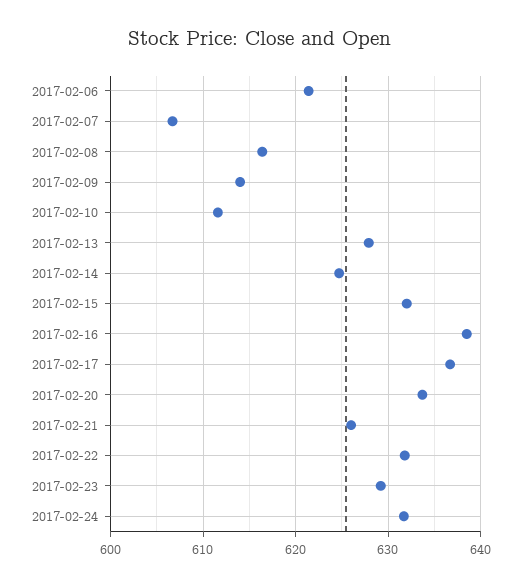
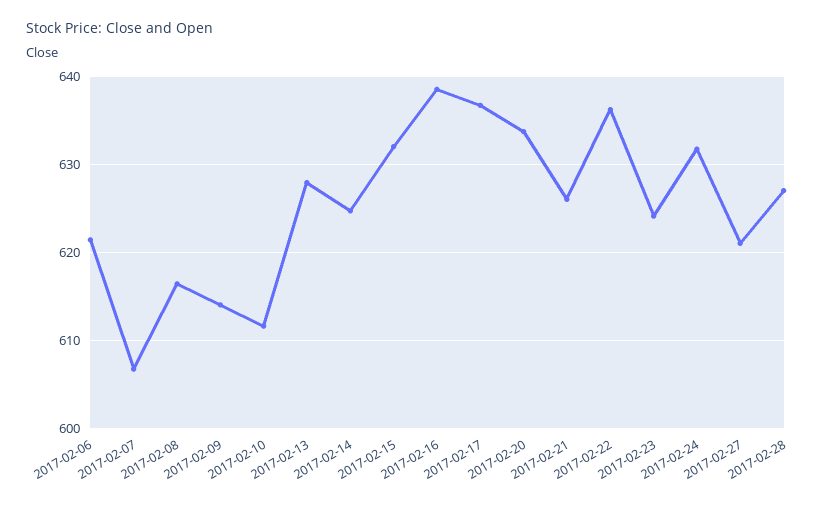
2017-02-22: 632 -> 636
2017-02-23: 629 -> 624
2017-02-27: none -> 621
2017-02-28: none -> 627

